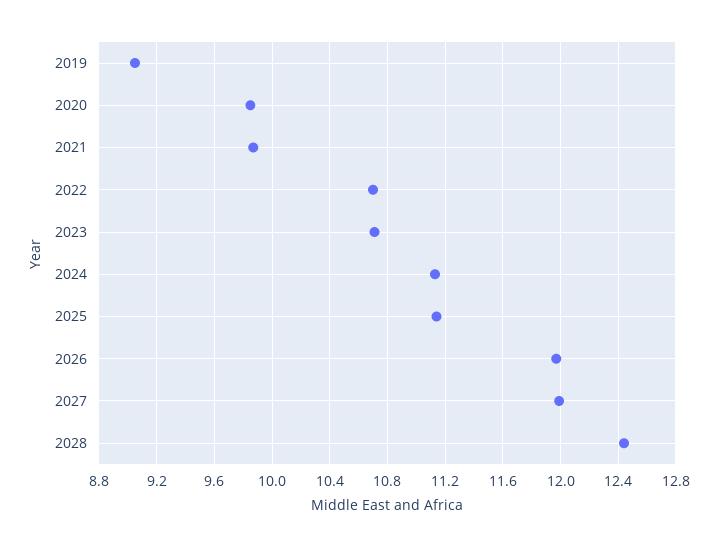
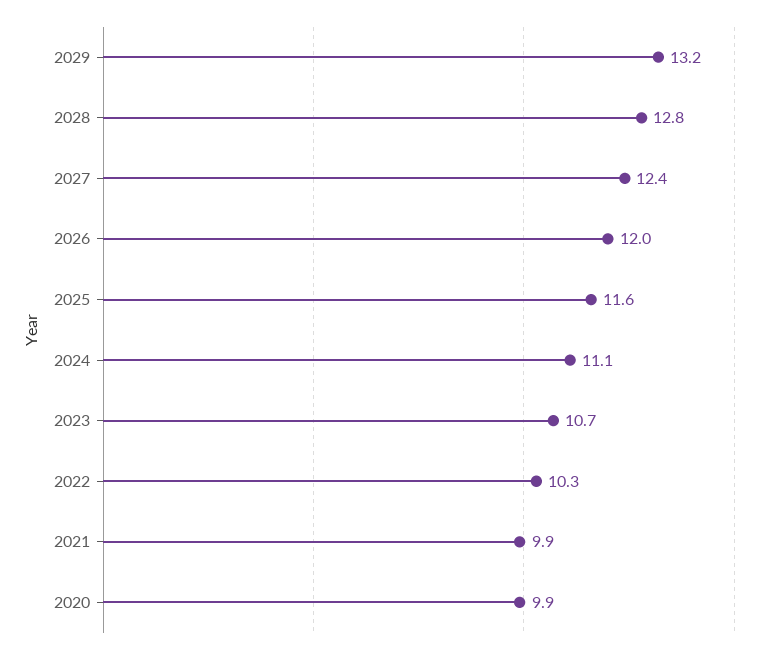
2019: 9.05 -> none
2022: 10.7 -> 10.3
2025: 11.15 -> 11.6
2027: 12 -> 12.4
2028: 12.45 -> 12.8
2029: none -> 13.2

